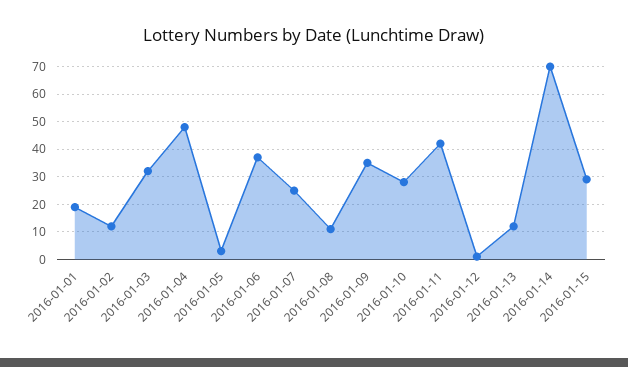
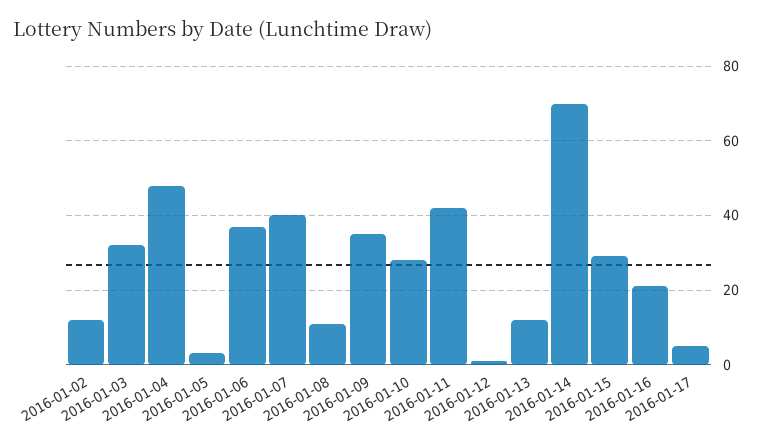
2016-01-01: 20 -> none
2016-01-07: 25 -> 40
2016-01-16: none -> 20
2016-01-17: none -> 5

